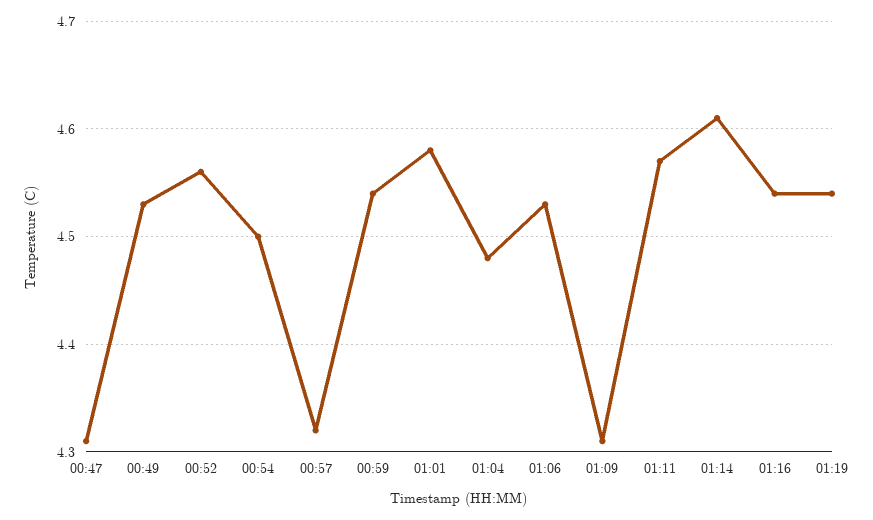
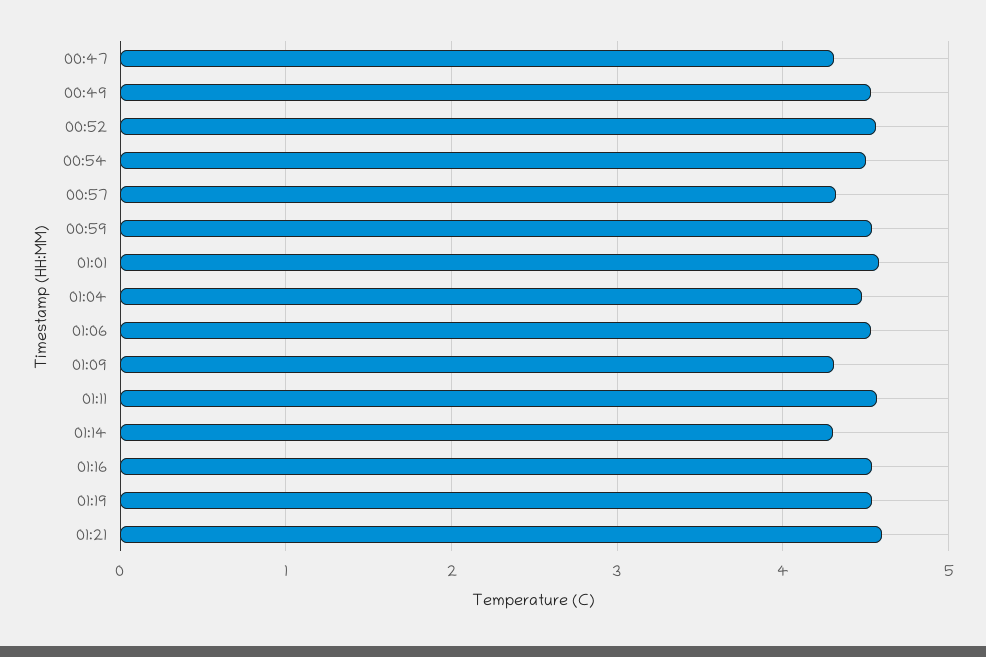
01:14: 4.61 -> 4.3
01:21: none -> 4.6

